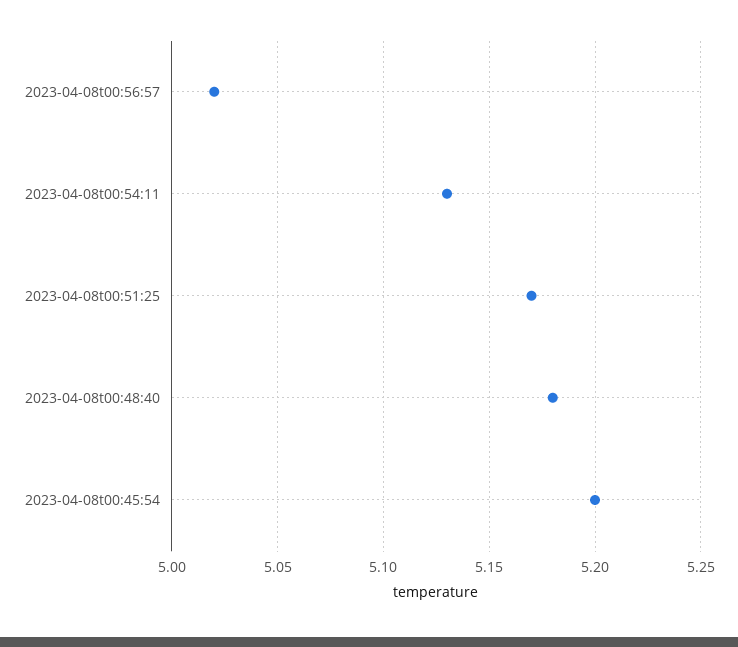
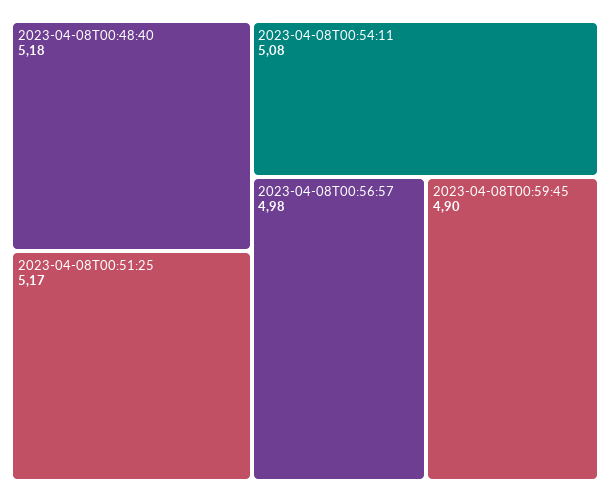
2023-04-08t00:56:57: 5.02 -> 4.98
2023-04-08t00:54:11: 5.13 -> 5.08
2023-04-08t00:45:54: 5.2 -> none
2023-04-08T00:59:45: none -> 4.9

